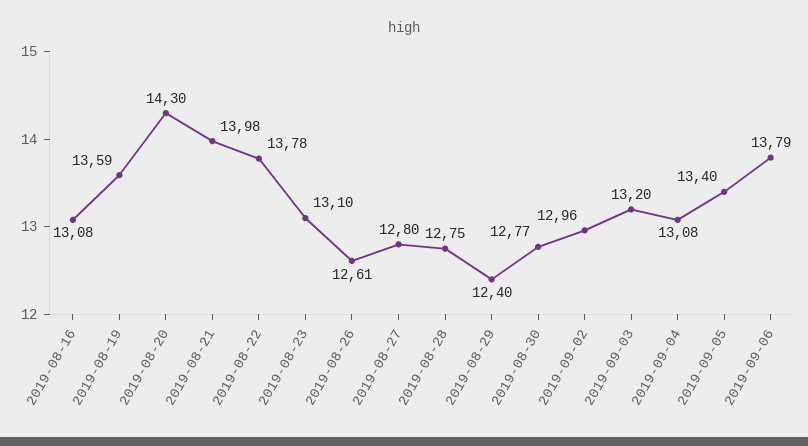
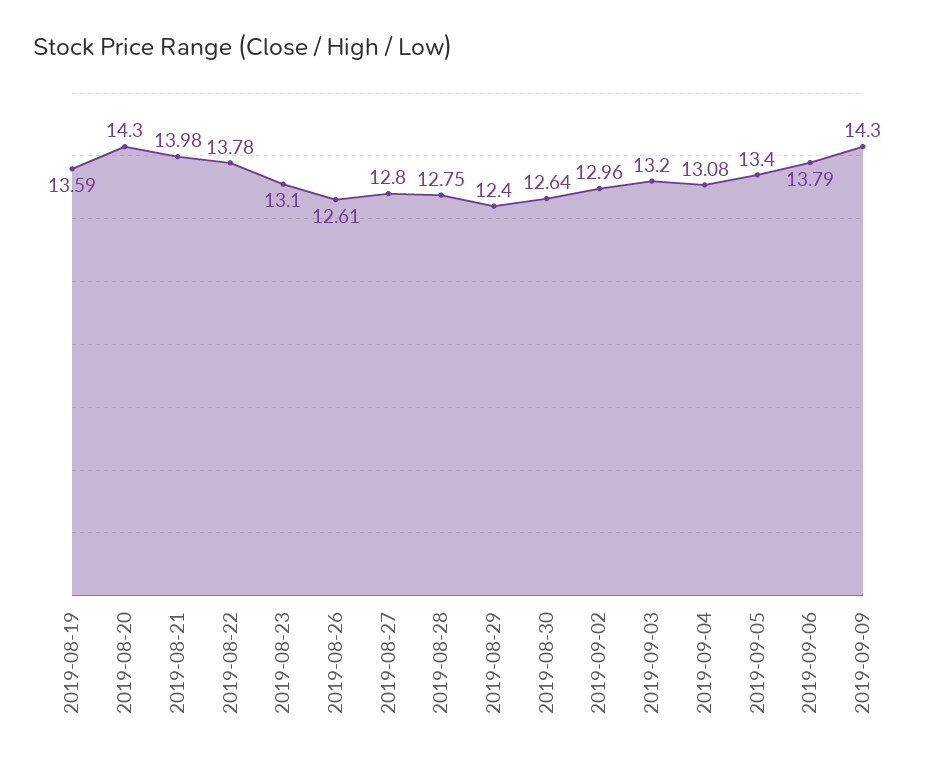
2019-08-16: 13.08 -> none
2019-08-30: 12.77 -> 12.64
2019-09-09: none -> 14.3

